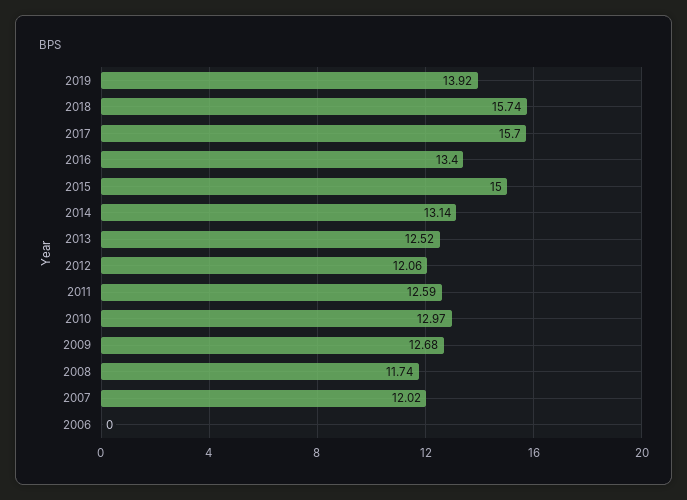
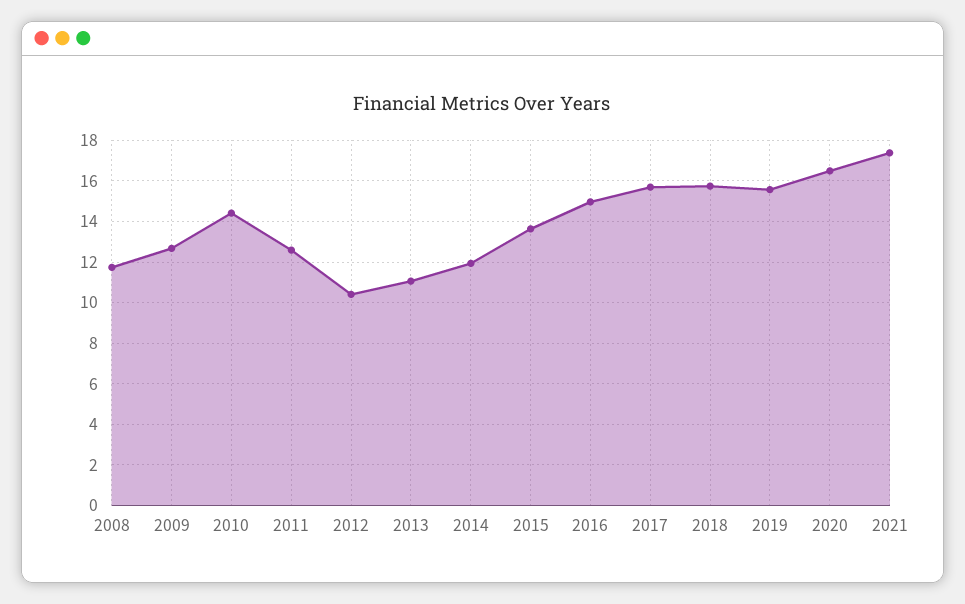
2019: 13.92 -> 15.5
2016: 13.4 -> 15
2015: 15 -> 13.5
2014: 13.14 -> 12
2013: 12.52 -> 11
2012: 12.06 -> 10.5
2010: 12.97 -> 14.5
2007: 12.02 -> none
2006: 0 -> none
2020: none -> 16.5
2021: none -> 17.5

